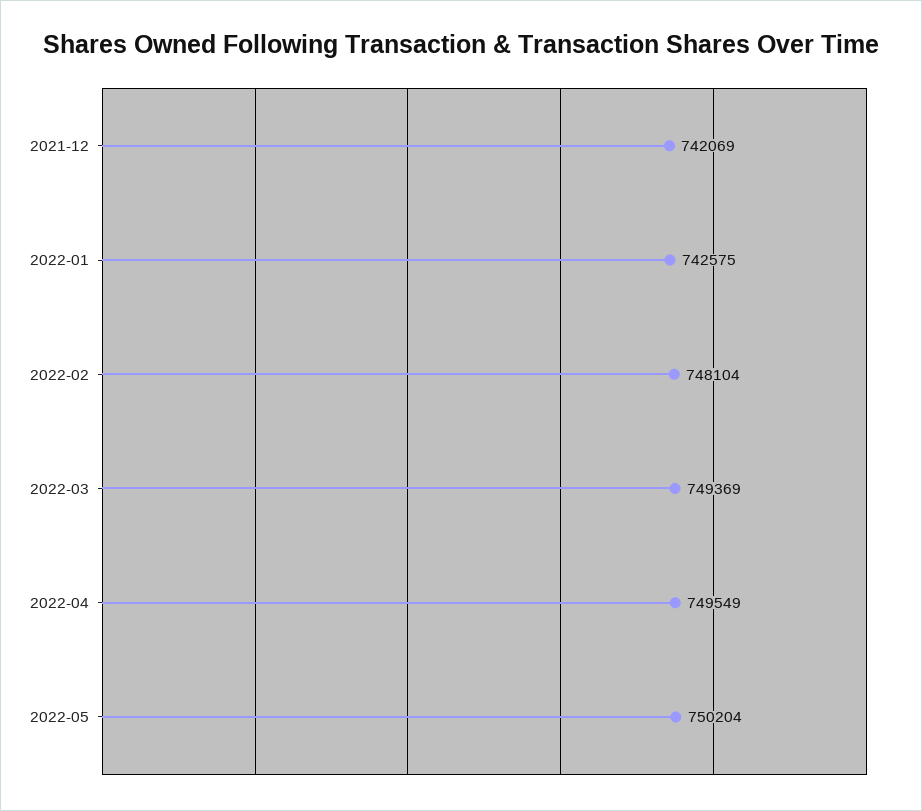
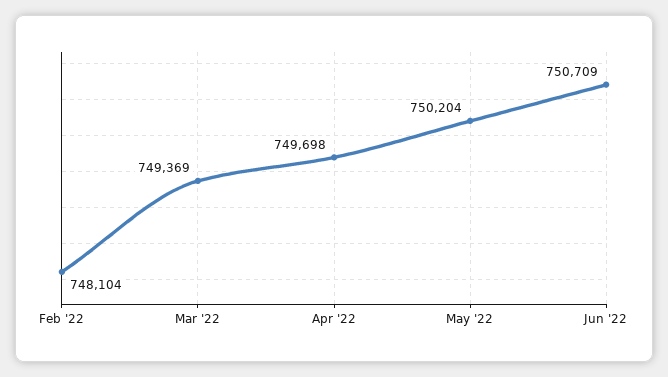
2021-12: 742069 -> none
2022-01: 742575 -> none
2022-04: 749549 -> 749698
Jun '22: none -> 750709

